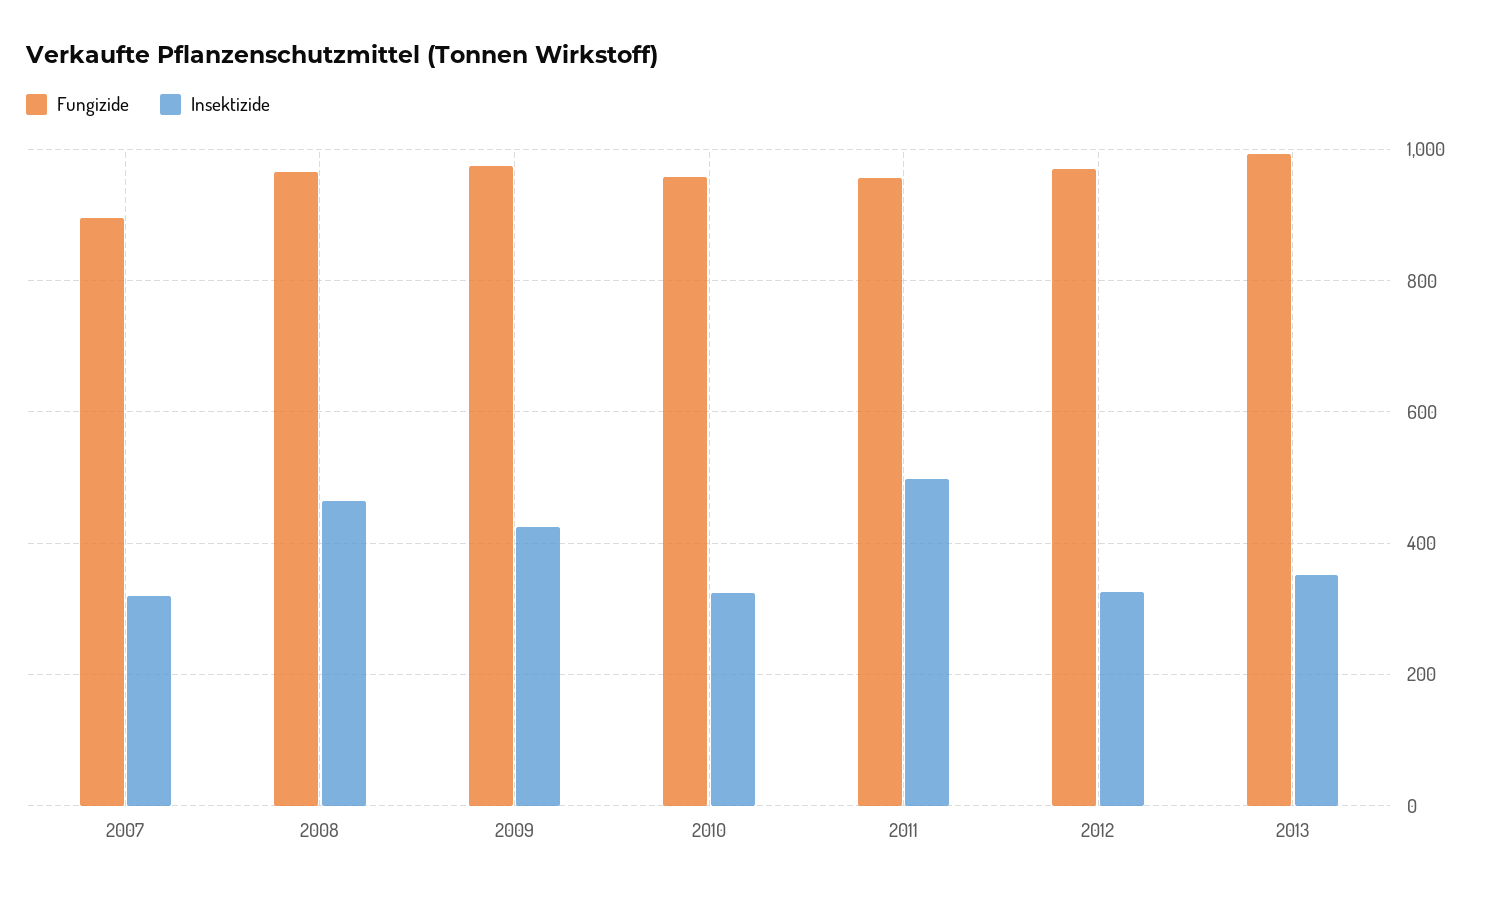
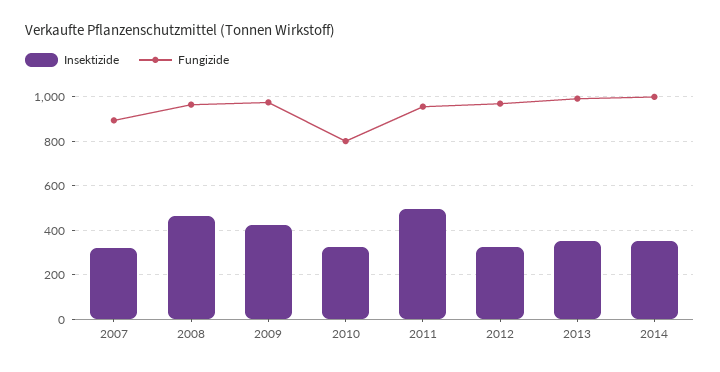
Fungizide, 2010: 960 -> 800
Insektizide, 2014: none -> 350
Fungizide, 2014: none -> 1000

